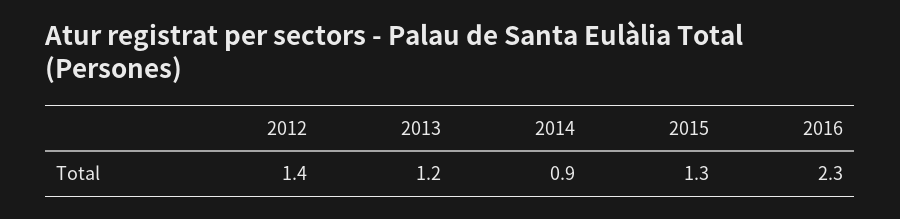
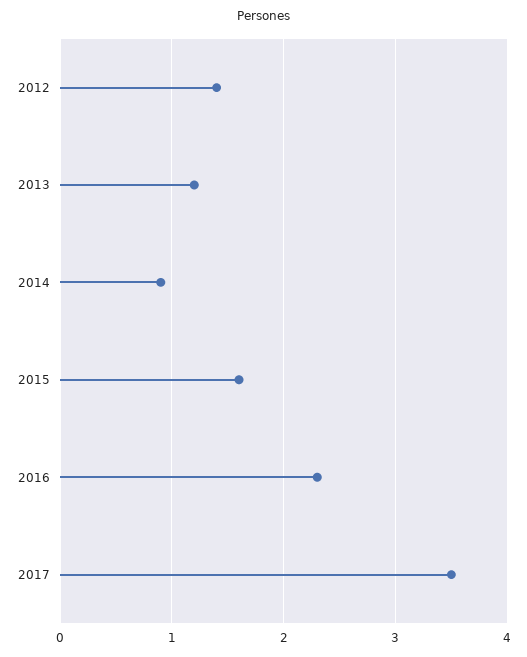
2015: 1.3 -> 1.6
2017: none -> 3.5

